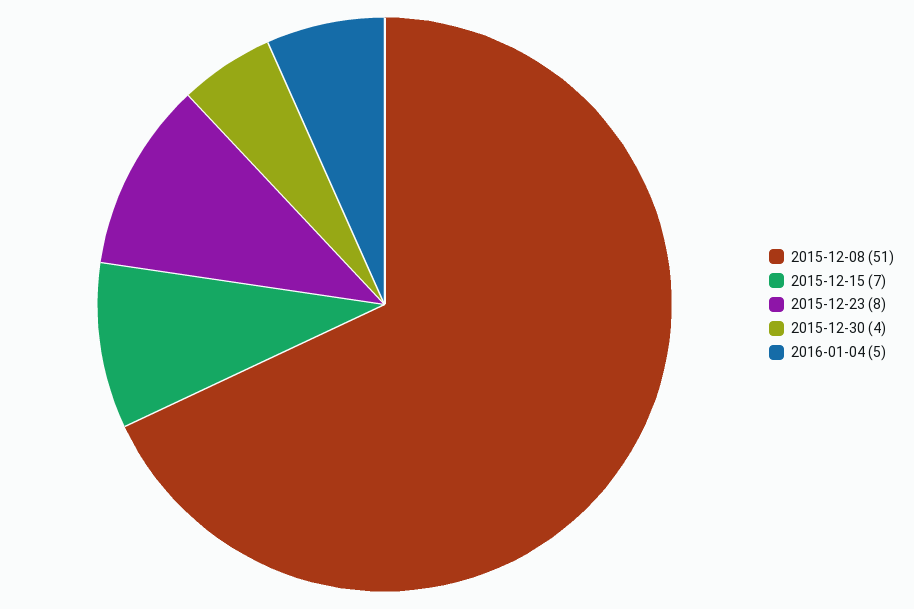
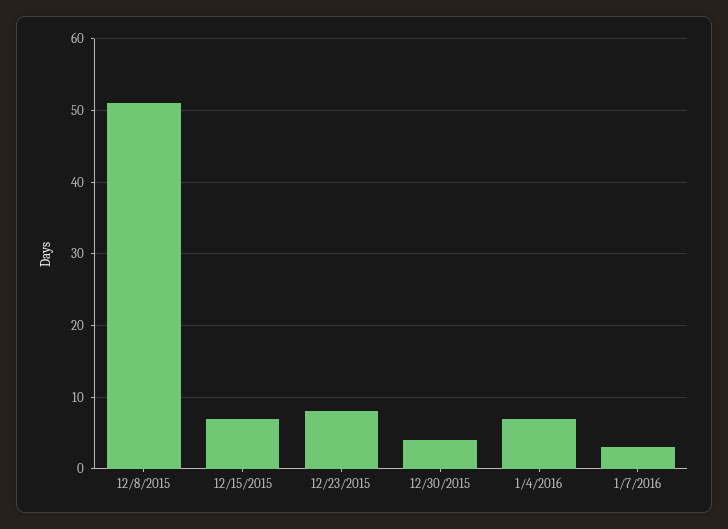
2016-01-04: 5 -> 7
1/7/2016: none -> 3

